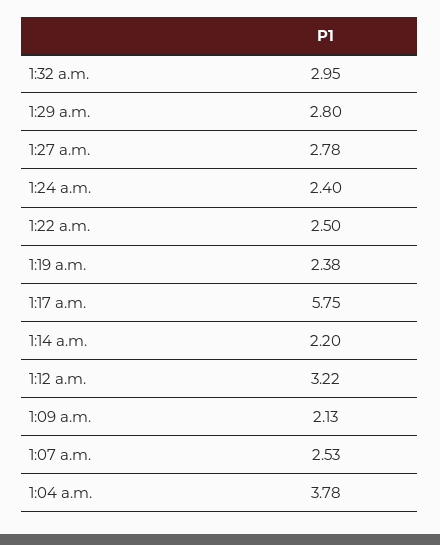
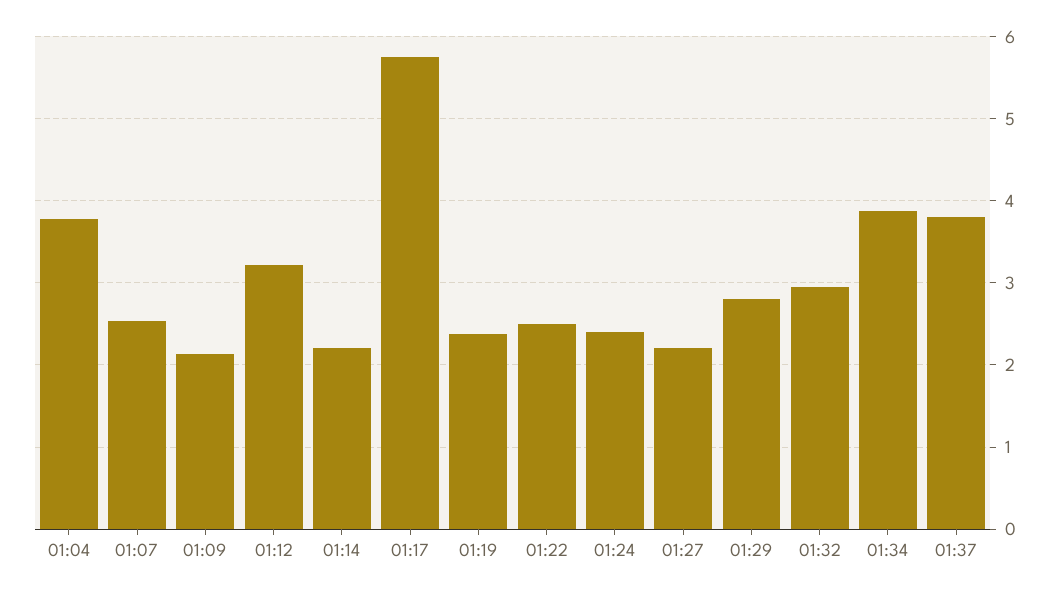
1:27 a.m.: 2.78 -> 2.2
01:34: none -> 3.9
01:37: none -> 3.8

